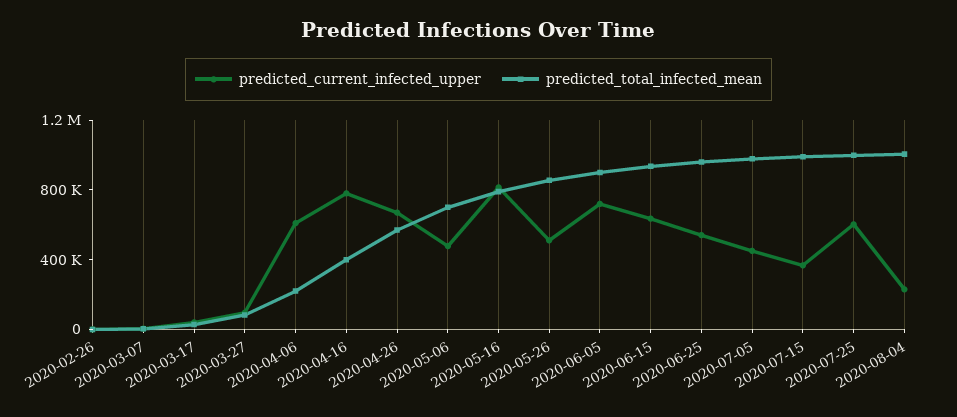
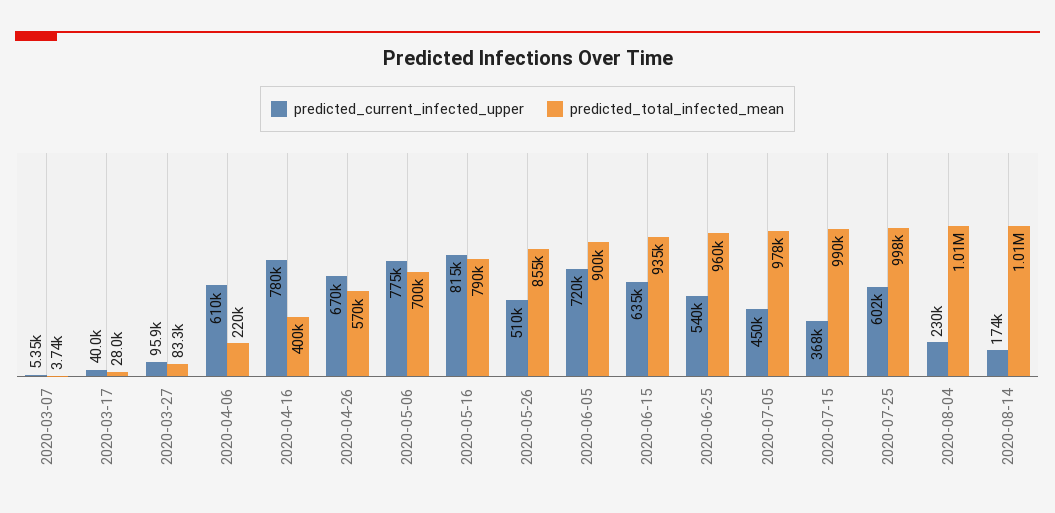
predicted_current_infected_upper, 2020-02-26: 0 -> none
predicted_total_infected_mean, 2020-02-26: 0 -> none
predicted_current_infected_upper, 2020-05-06: 500000 -> 775000
predicted_current_infected_upper, 2020-08-14: none -> 174000
predicted_total_infected_mean, 2020-08-14: none -> 1010000

